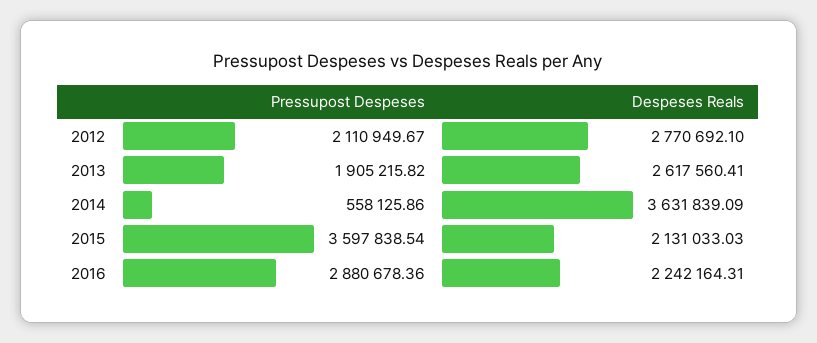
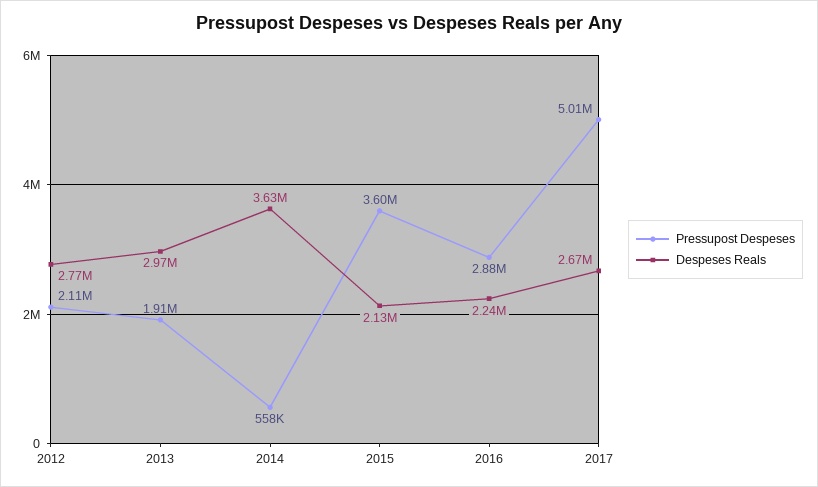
Despeses Reals, 2013: 2617560.41 -> 2970000
Pressupost Despeses, 2017: none -> 5010000
Despeses Reals, 2017: none -> 2670000

